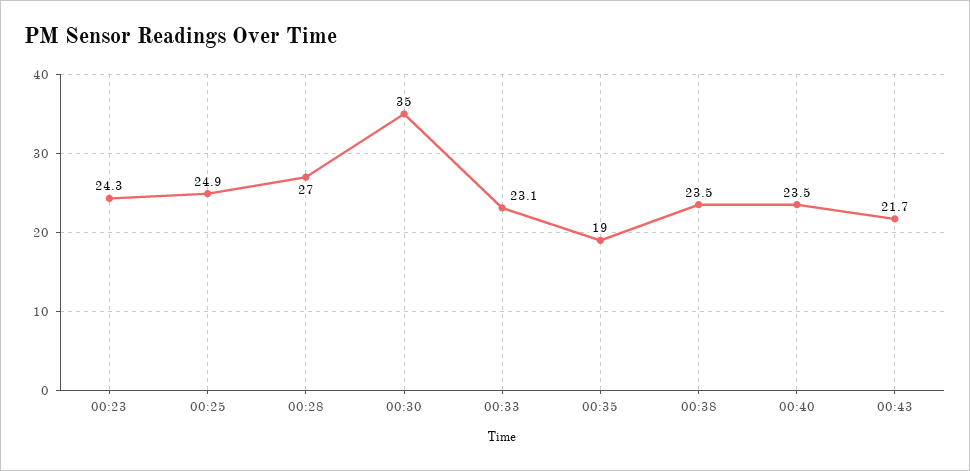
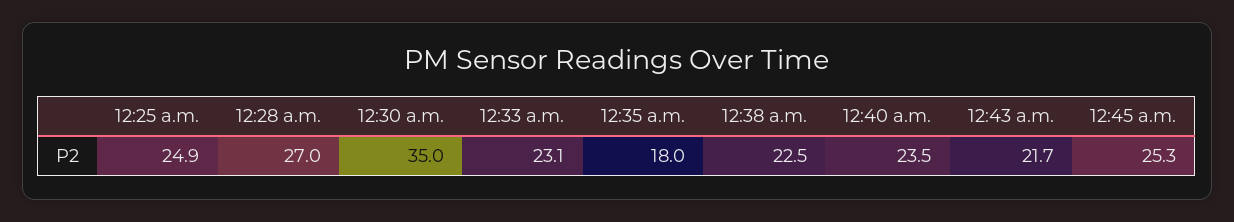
00:23: 24.3 -> none
00:35: 19 -> 18
00:38: 23.5 -> 22.5
12:45 a.m.: none -> 25.3

